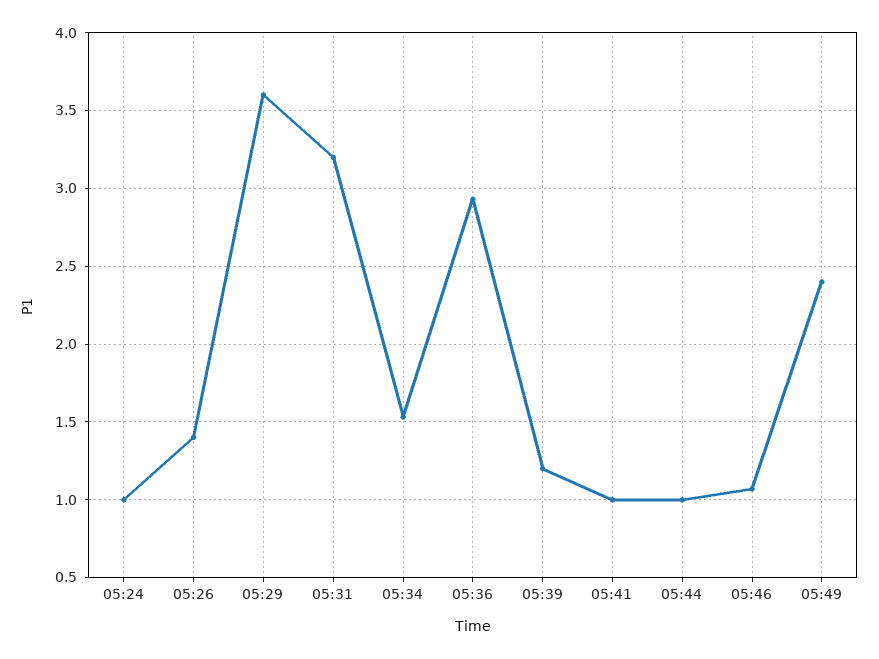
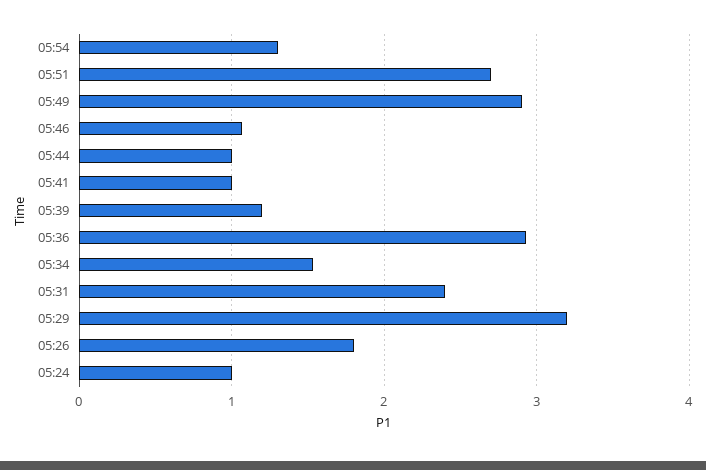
05:26: 1.4 -> 1.8
05:29: 3.6 -> 3.2
05:31: 3.2 -> 2.4
05:49: 2.4 -> 2.9
05:54: none -> 1.3
05:51: none -> 2.7

